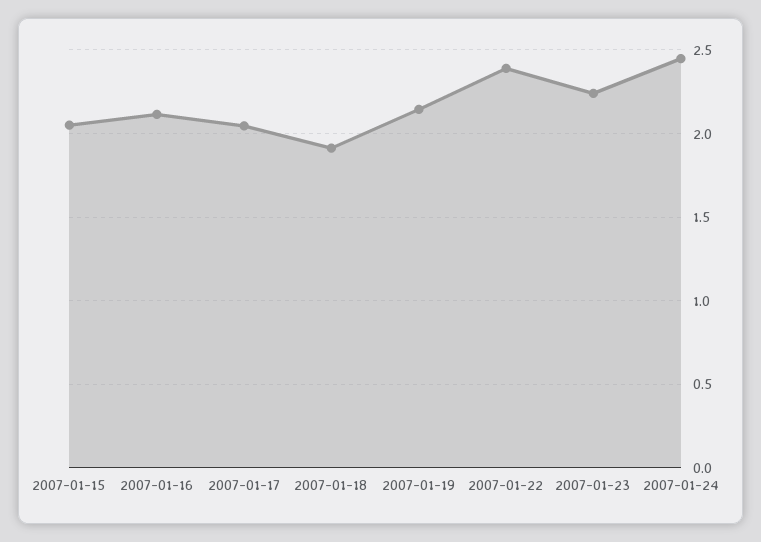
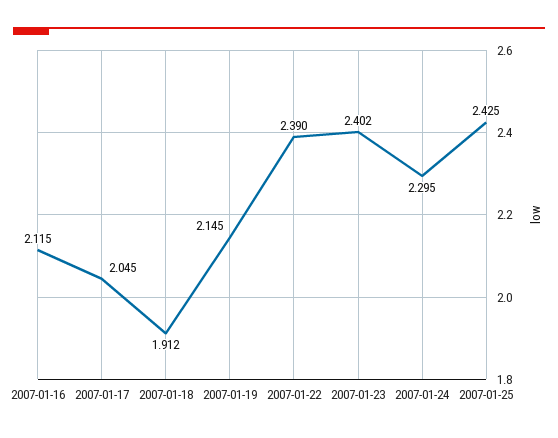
2007-01-15: 2.05 -> none
2007-01-23: 2.25 -> 2.402
2007-01-24: 2.45 -> 2.295
2007-01-25: none -> 2.425

